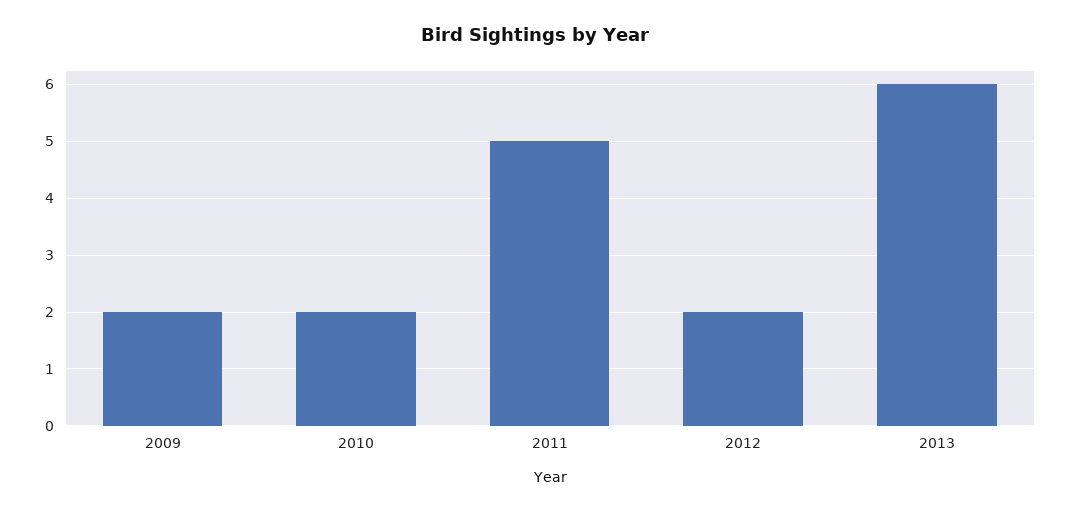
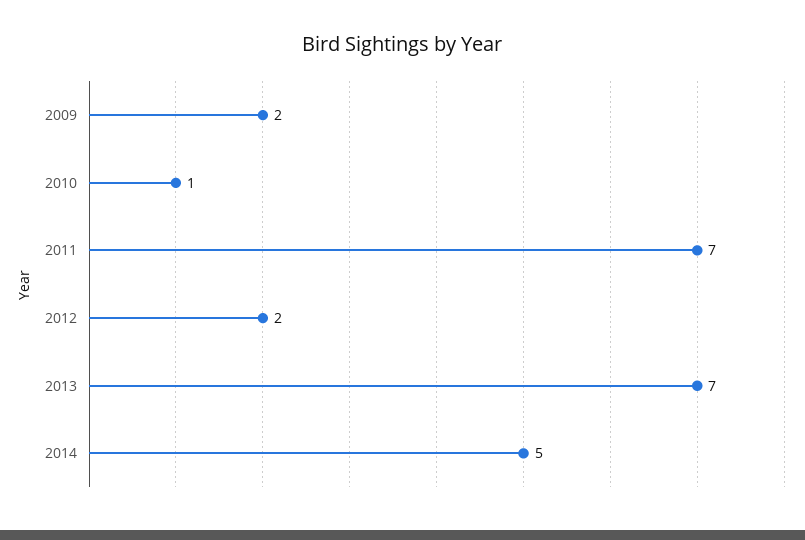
2010: 2 -> 1
2011: 5 -> 7
2013: 6 -> 7
2014: none -> 5

